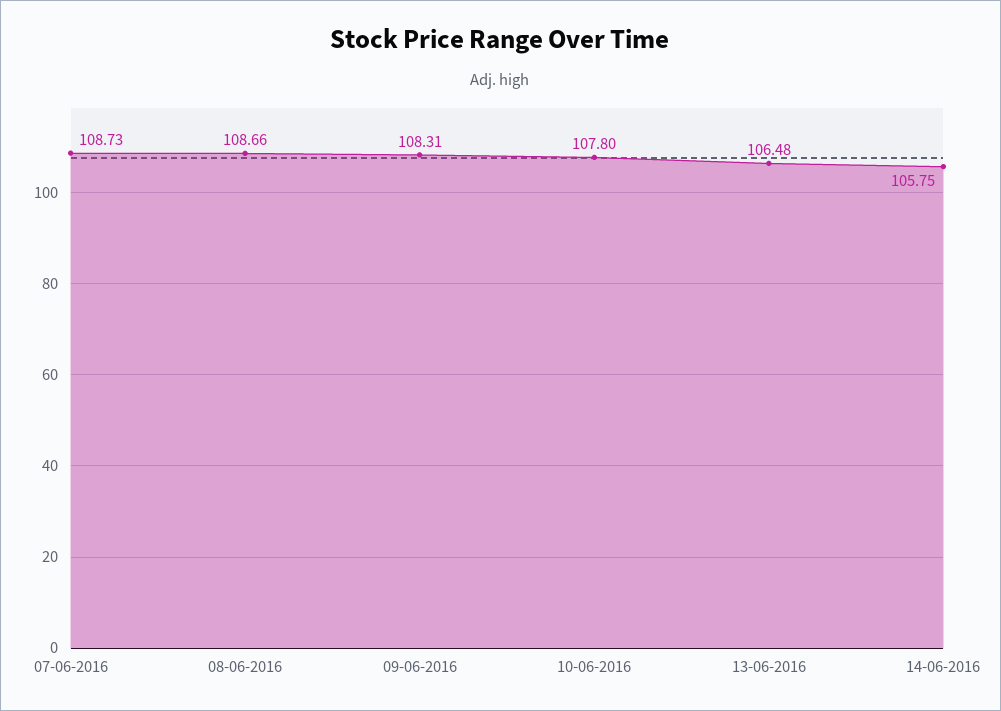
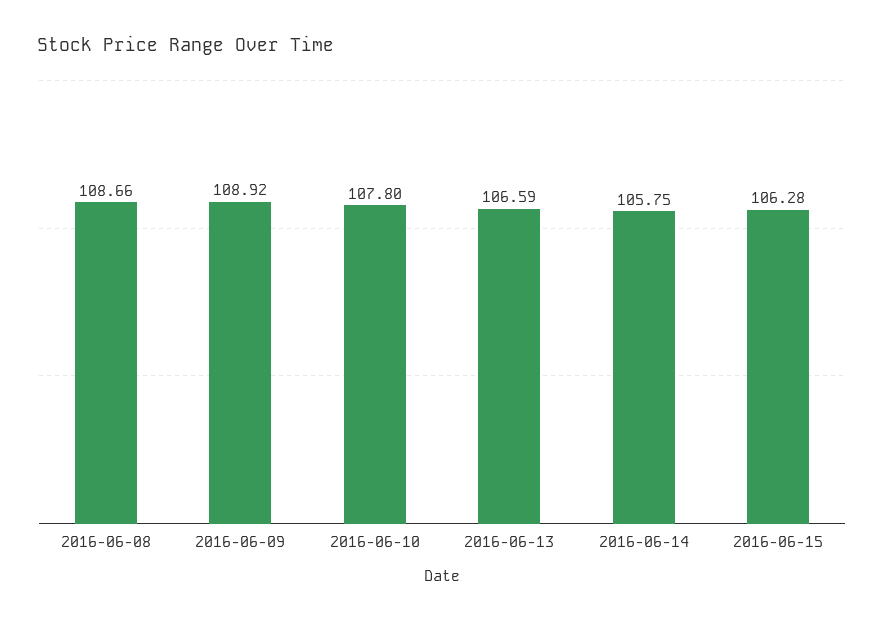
07-06-2016: 108.73 -> none
09-06-2016: 108.31 -> 108.92
13-06-2016: 106.48 -> 106.59
2016-06-15: none -> 106.28

